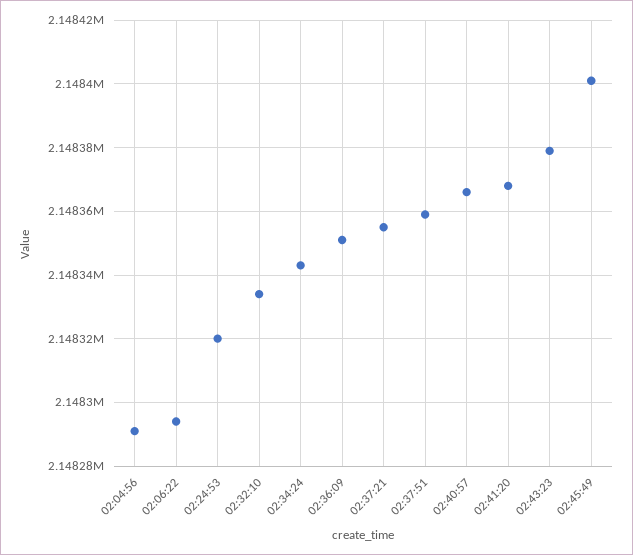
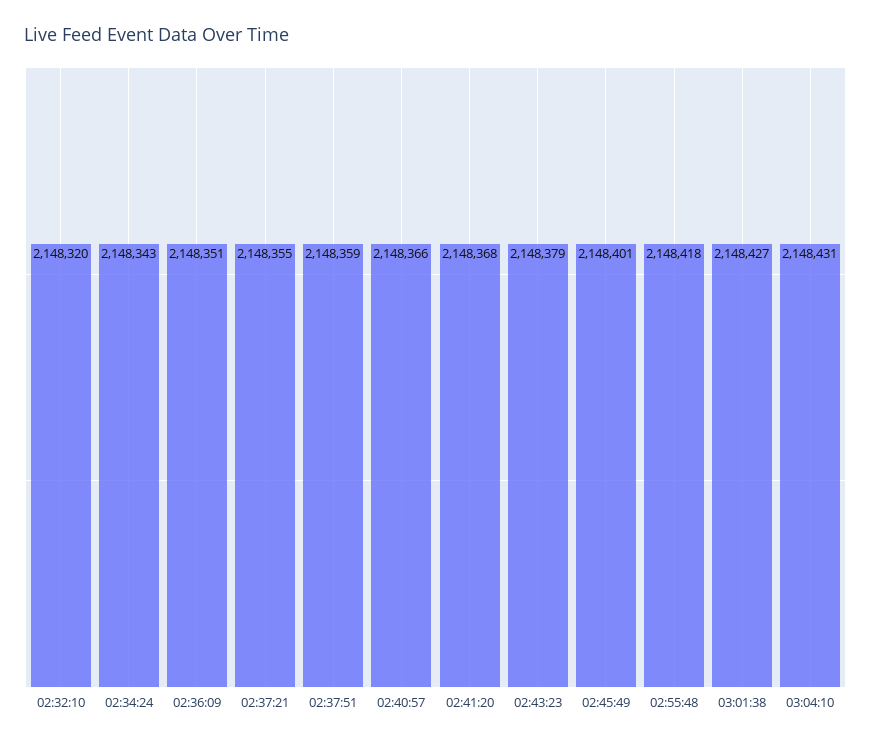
02:04:56: 2148290 -> none
02:06:22: 2148295 -> none
02:24:53: 2148320 -> none
02:32:10: 2148335 -> 2148320
02:55:48: none -> 2148418
03:01:38: none -> 2148427
03:04:10: none -> 2148431

